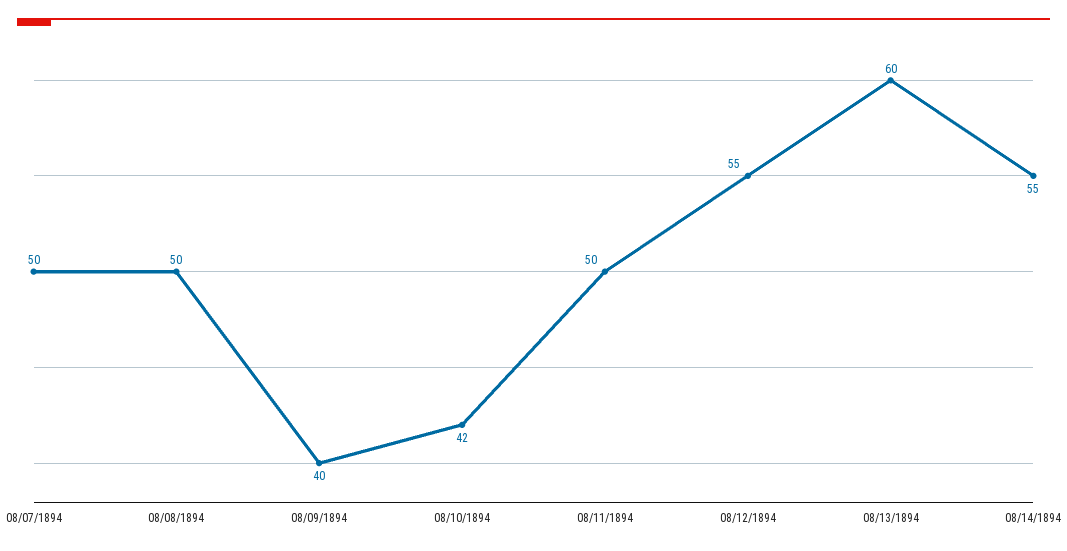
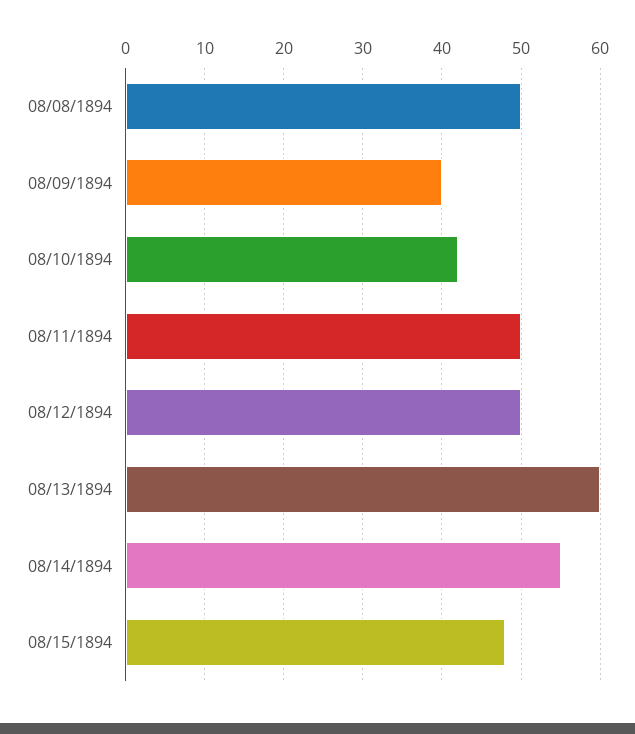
08/07/1894: 50 -> none
08/12/1894: 55 -> 50
08/15/1894: none -> 48

